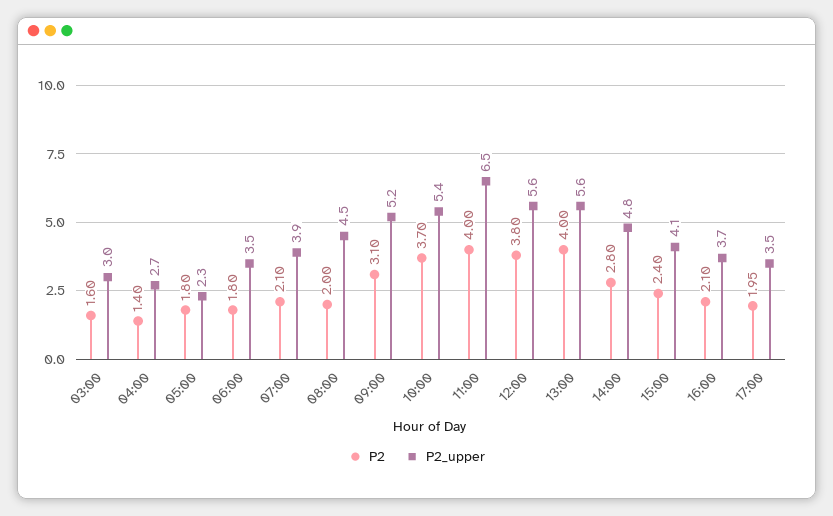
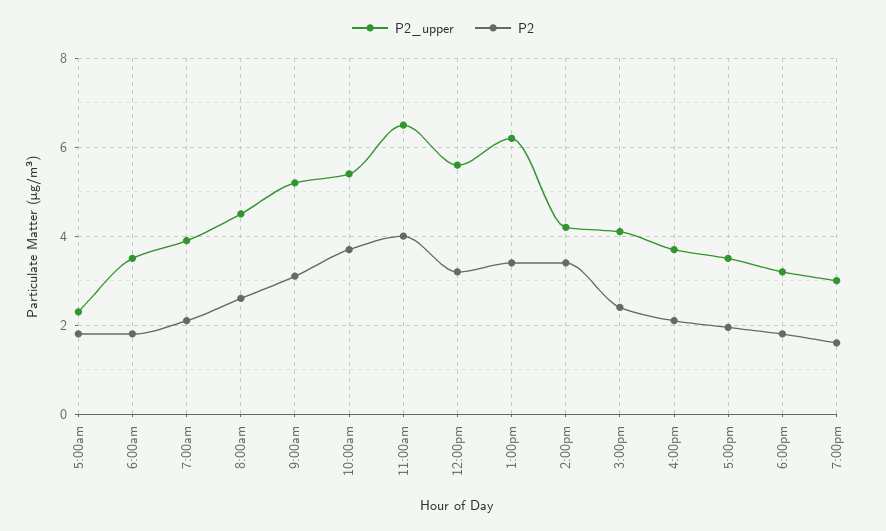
P2, 03:00: 1.6 -> none
P2_upper, 03:00: 3 -> none
P2, 04:00: 1.4 -> none
P2_upper, 04:00: 2.7 -> none
P2, 08:00: 2 -> 2.6
P2, 12:00: 3.8 -> 3.2
P2, 13:00: 4 -> 3.4
P2_upper, 13:00: 5.6 -> 6.2
P2, 14:00: 2.8 -> 3.4
P2_upper, 14:00: 4.8 -> 4.2
P2_upper, 6:00pm: none -> 3.2
P2, 6:00pm: none -> 1.8
P2_upper, 7:00pm: none -> 3
P2, 7:00pm: none -> 1.6

